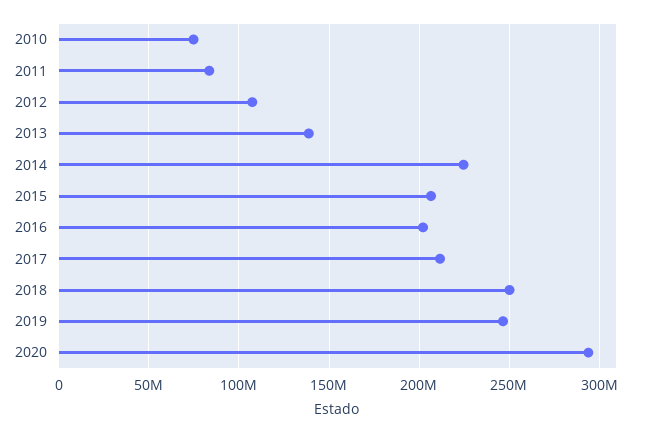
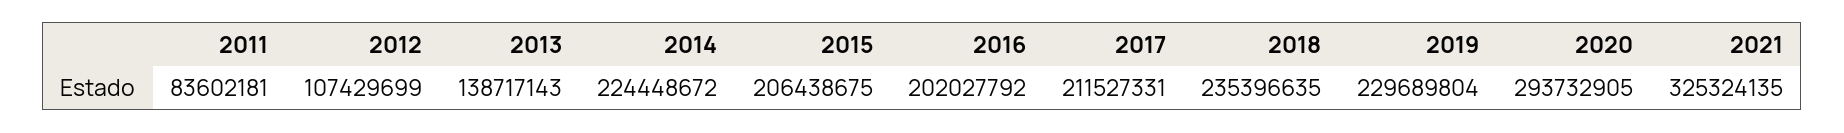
2010: 75000000 -> none
2018: 250000000 -> 235396635
2019: 245000000 -> 229689804
2021: none -> 325324135

